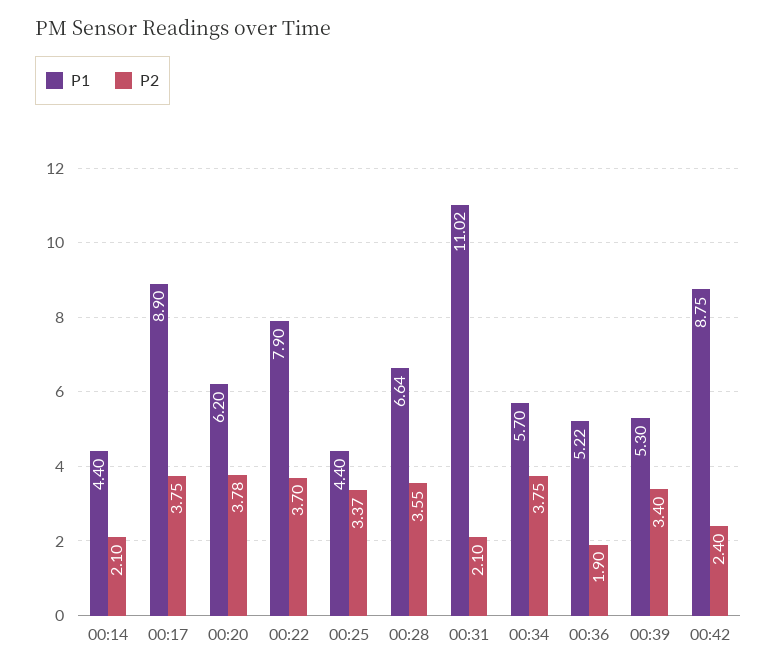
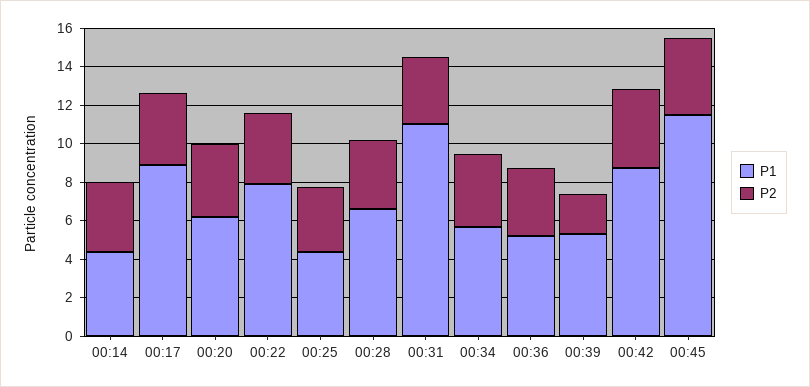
P2, 00:14: 2.1 -> 3.5
P2, 00:31: 2.1 -> 3.5
P2, 00:36: 1.9 -> 3.5
P2, 00:39: 3.4 -> 2
P2, 00:42: 2.4 -> 4
P1, 00:45: none -> 11.5
P2, 00:45: none -> 4

